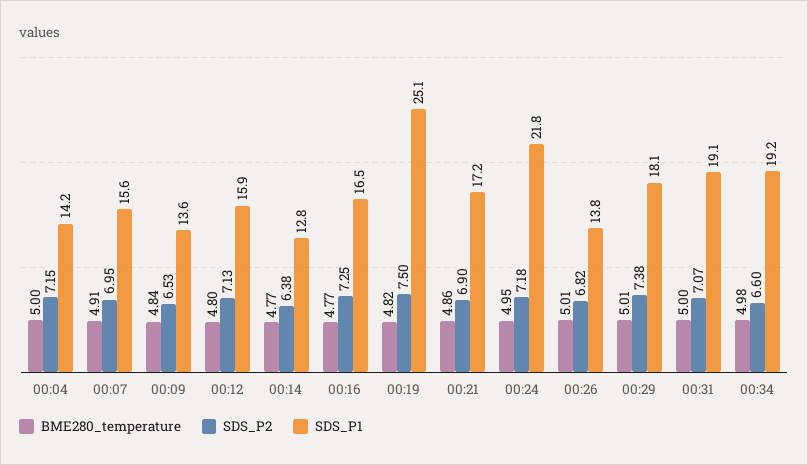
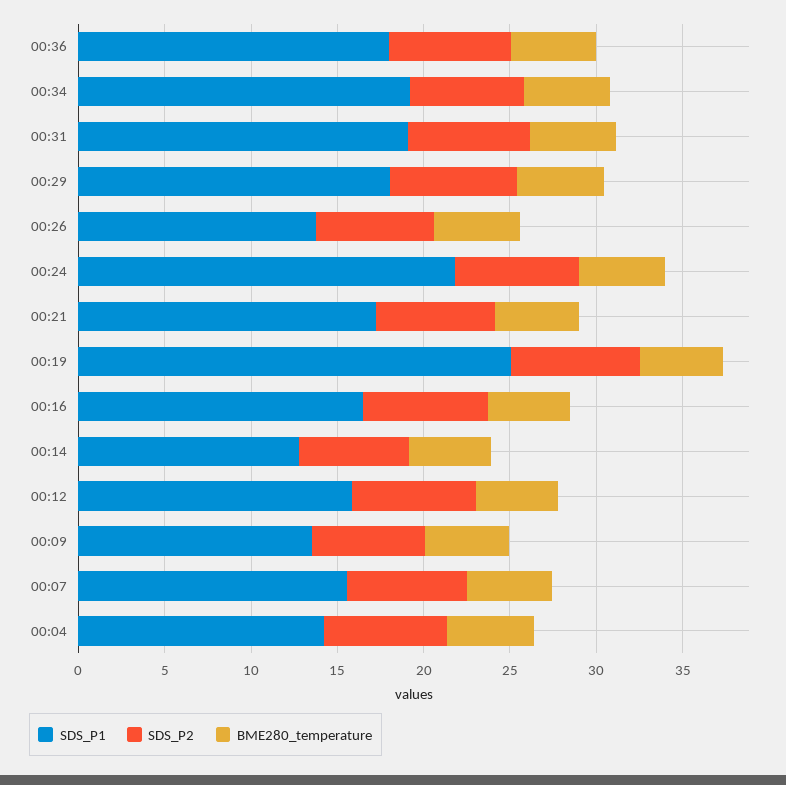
SDS_P1, 00:36: none -> 18
SDS_P2, 00:36: none -> 7
BME280_temperature, 00:36: none -> 5

